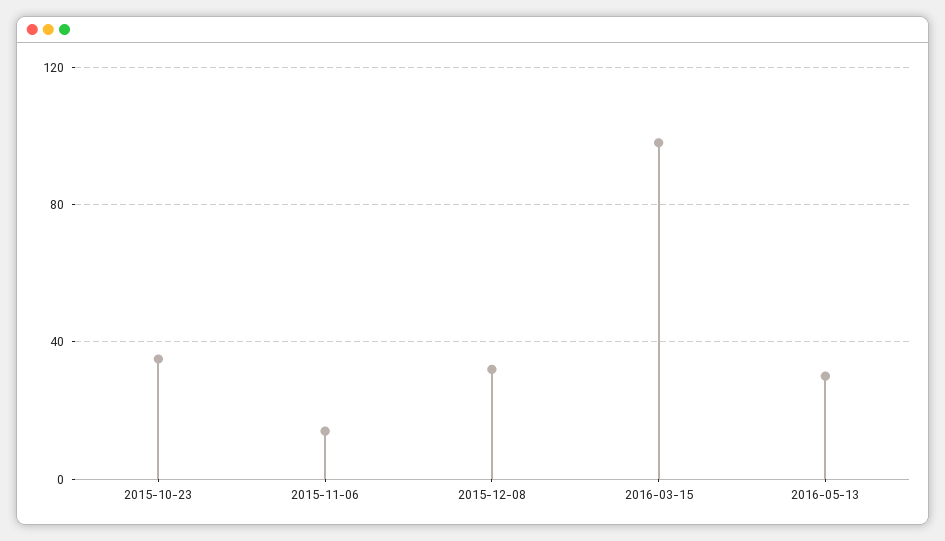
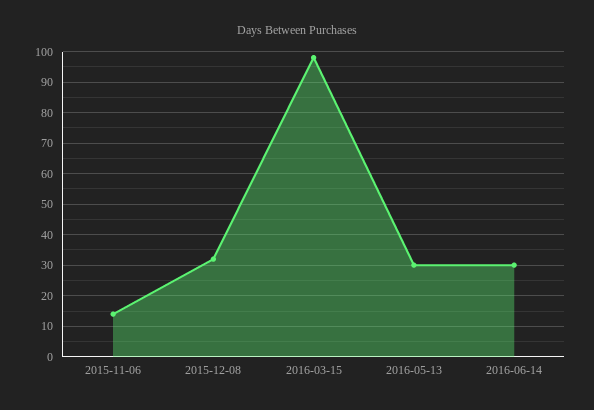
2015-10-23: 35 -> none
2016-06-14: none -> 30

